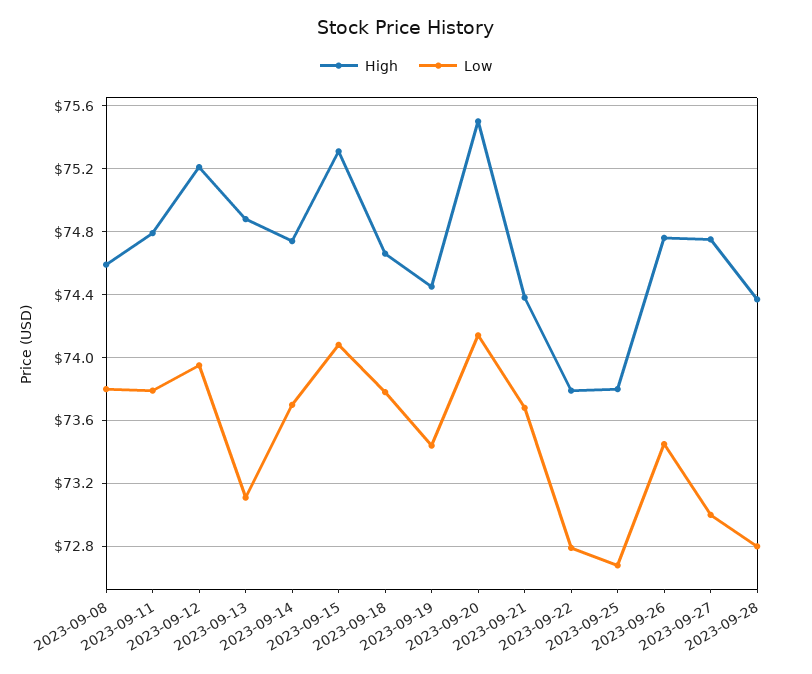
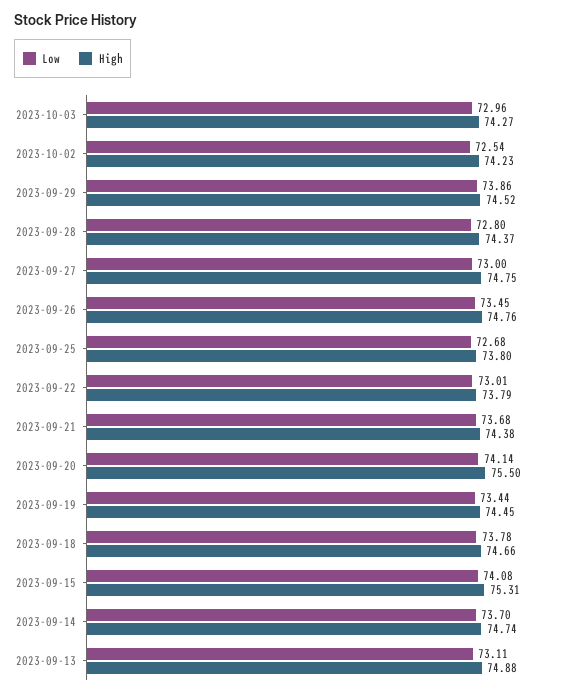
High, 2023-09-08: 74.6 -> none
Low, 2023-09-08: 73.8 -> none
High, 2023-09-11: 74.8 -> none
Low, 2023-09-11: 73.8 -> none
High, 2023-09-12: 75.2 -> none
Low, 2023-09-12: 73.95 -> none
Low, 2023-09-22: 72.8 -> 73.01
Low, 2023-10-03: none -> 72.96
High, 2023-10-03: none -> 74.27
Low, 2023-10-02: none -> 72.54
High, 2023-10-02: none -> 74.23
Low, 2023-09-29: none -> 73.86
High, 2023-09-29: none -> 74.52

